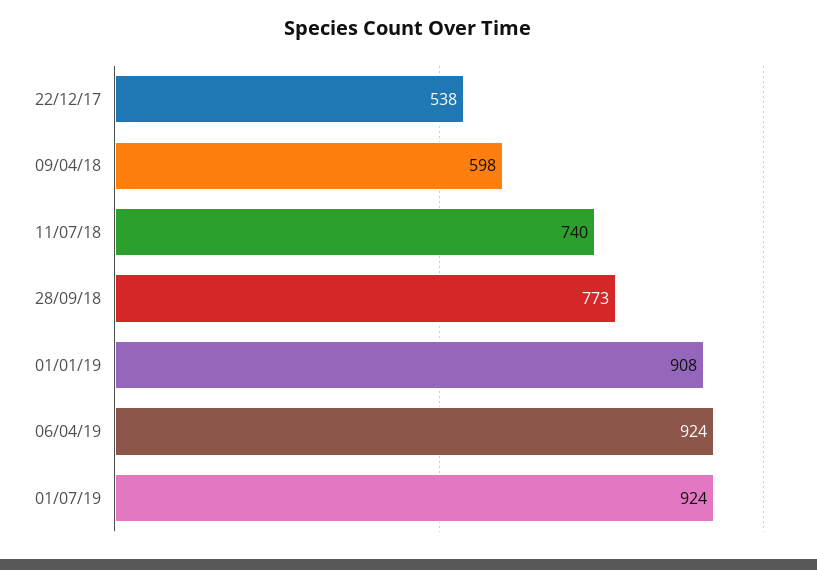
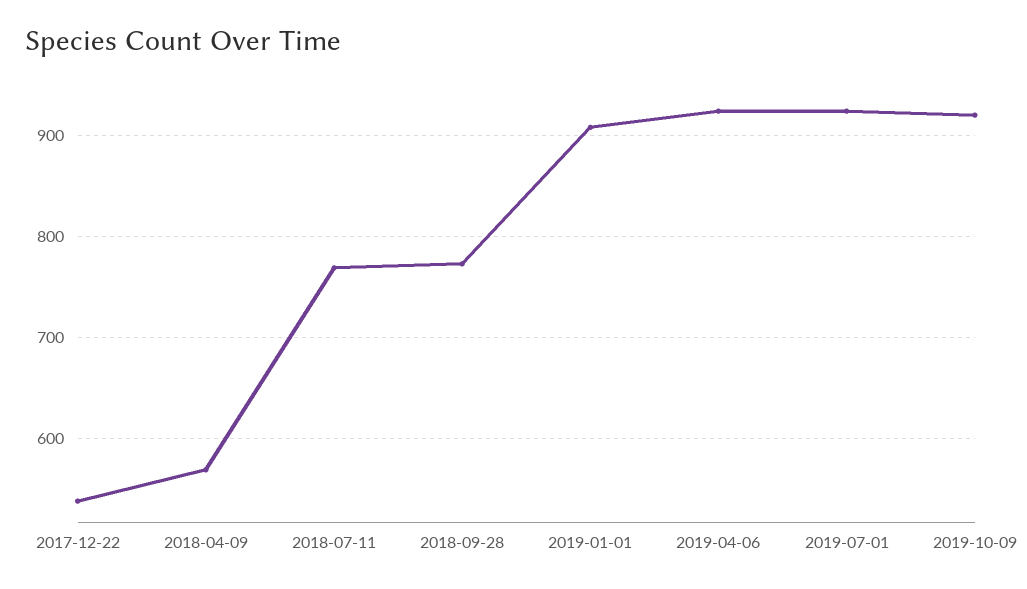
09/04/18: 598 -> 570
11/07/18: 740 -> 770
2019-10-09: none -> 920

